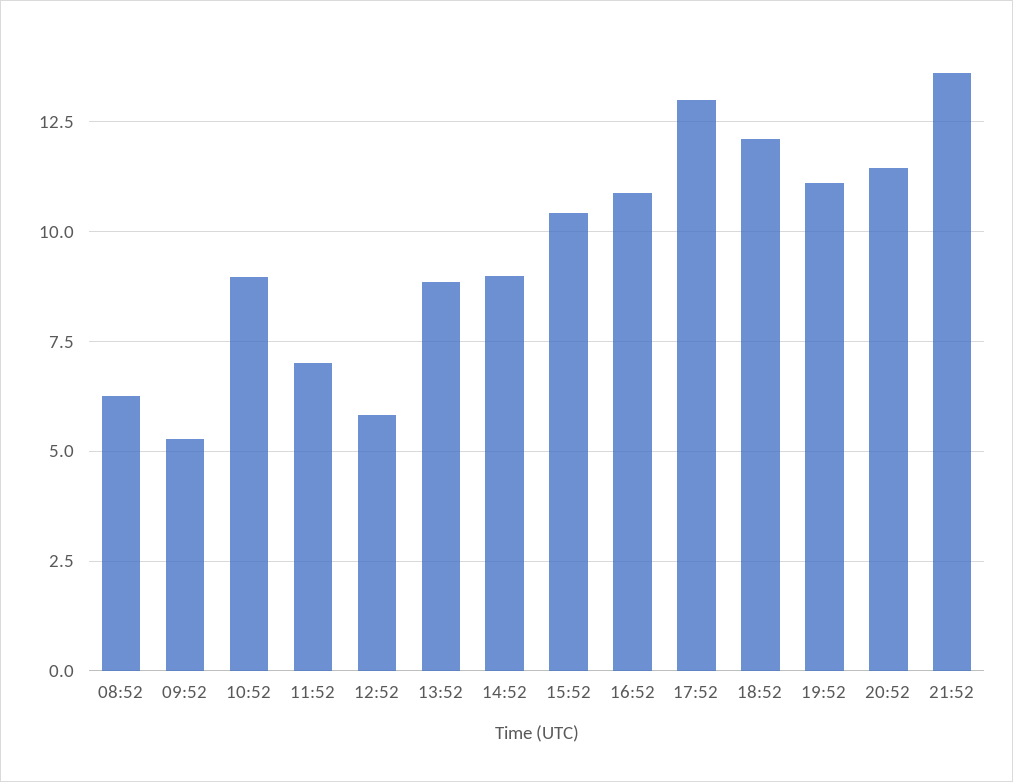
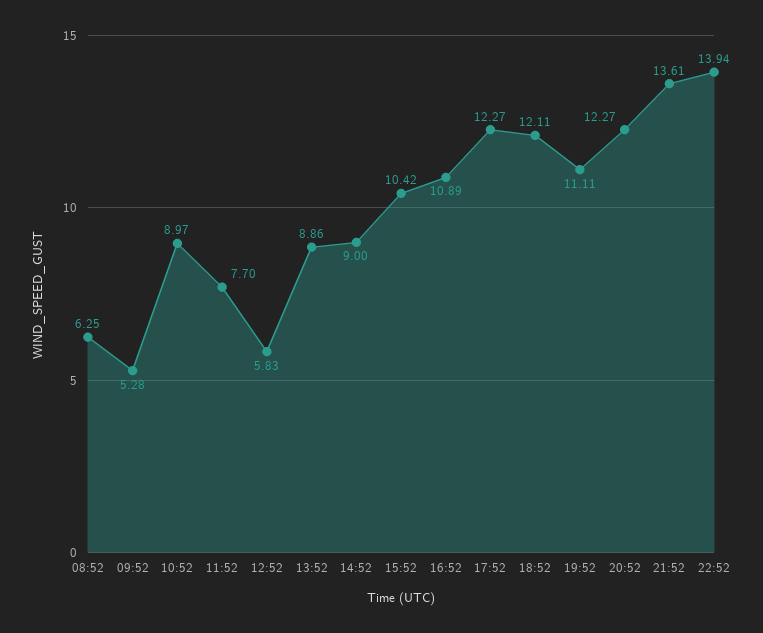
11:52: 7 -> 7.7
17:52: 13 -> 12.27
20:52: 11.5 -> 12.27
22:52: none -> 13.94

